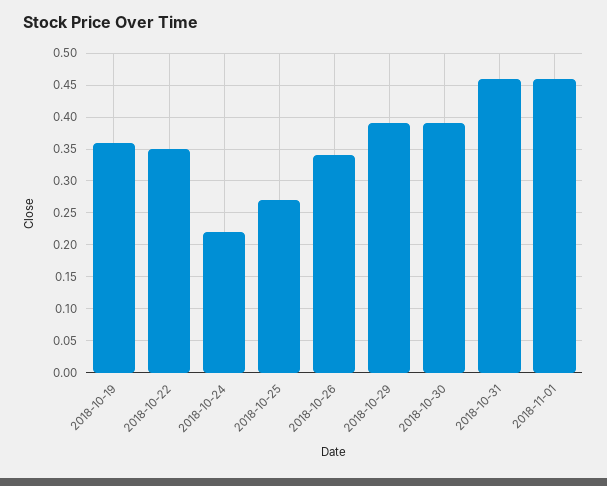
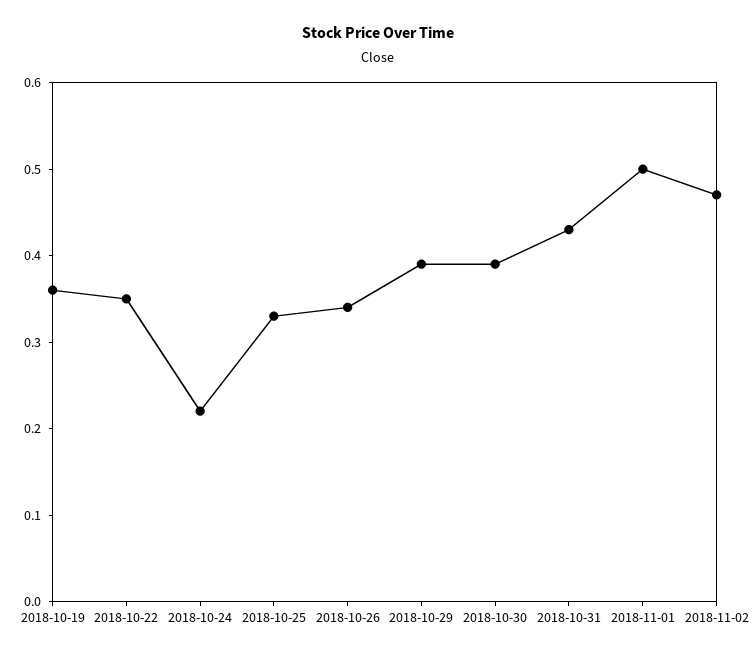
2018-10-25: 0.27 -> 0.33
2018-10-31: 0.46 -> 0.43
2018-11-01: 0.46 -> 0.5
2018-11-02: none -> 0.47

